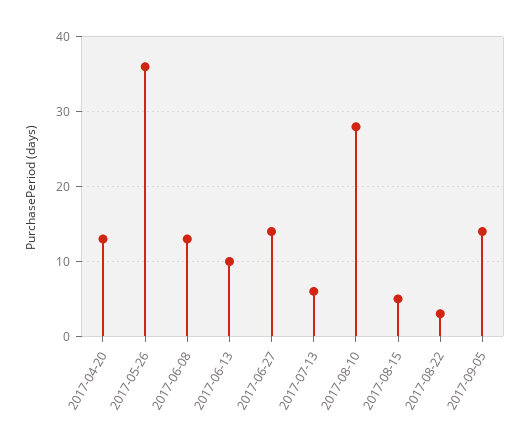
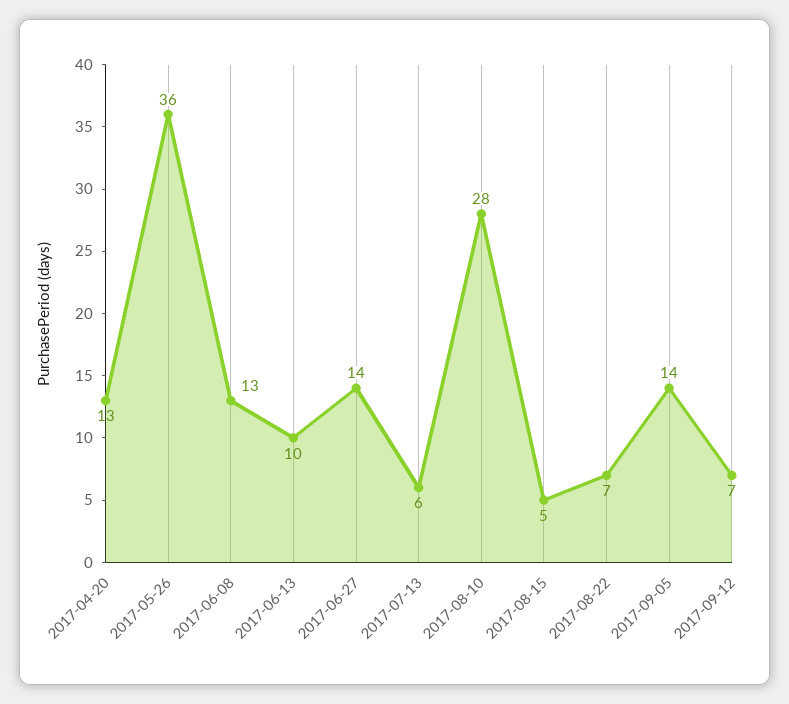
2017-08-22: 3 -> 7
2017-09-12: none -> 7

